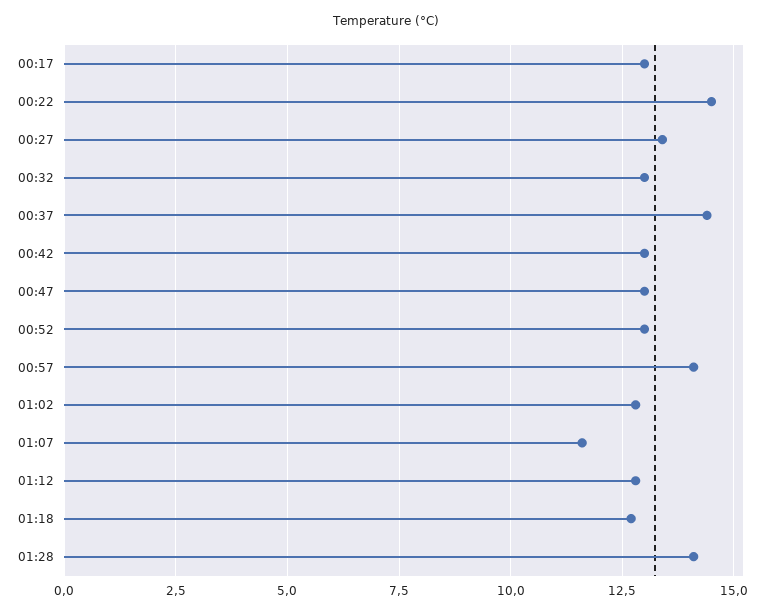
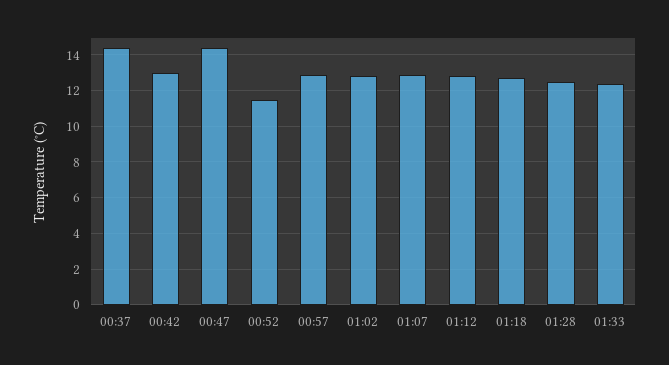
00:17: 13 -> none
00:22: 14.5 -> none
00:27: 13.5 -> none
00:32: 13 -> none
00:47: 13 -> 14.5
00:52: 13 -> 11.5
00:57: 14 -> 13
01:07: 11.5 -> 13
01:28: 14 -> 12.5
01:33: none -> 12.5

